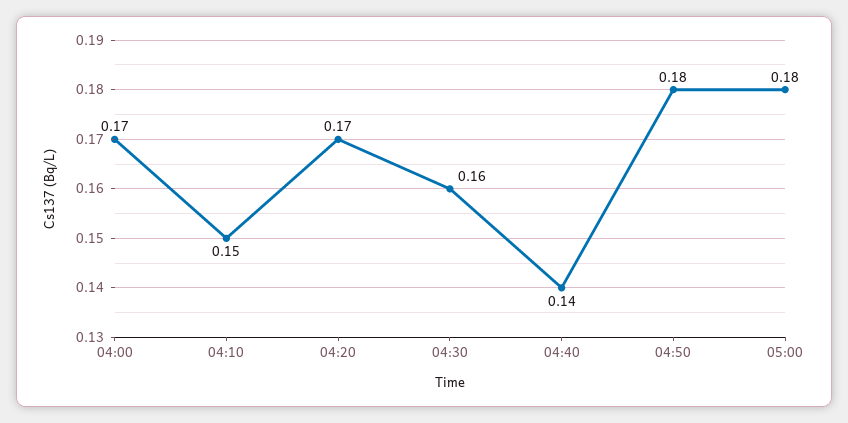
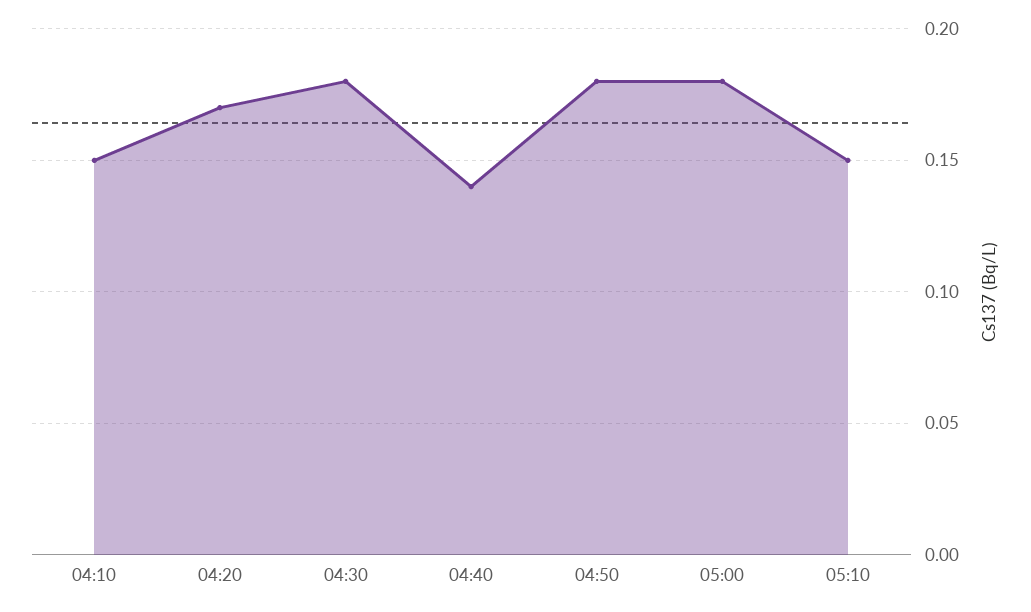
04:00: 0.17 -> none
04:30: 0.16 -> 0.18
05:10: none -> 0.15

